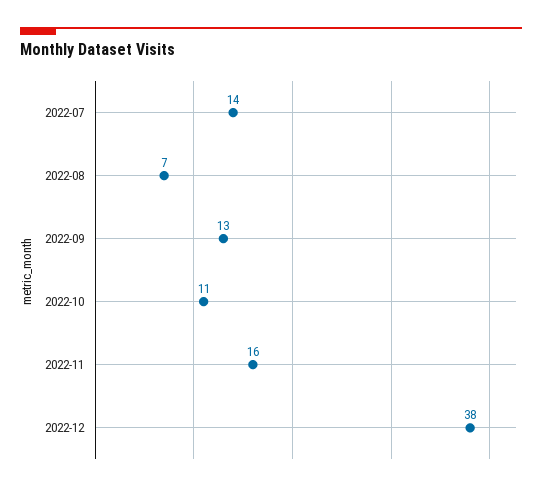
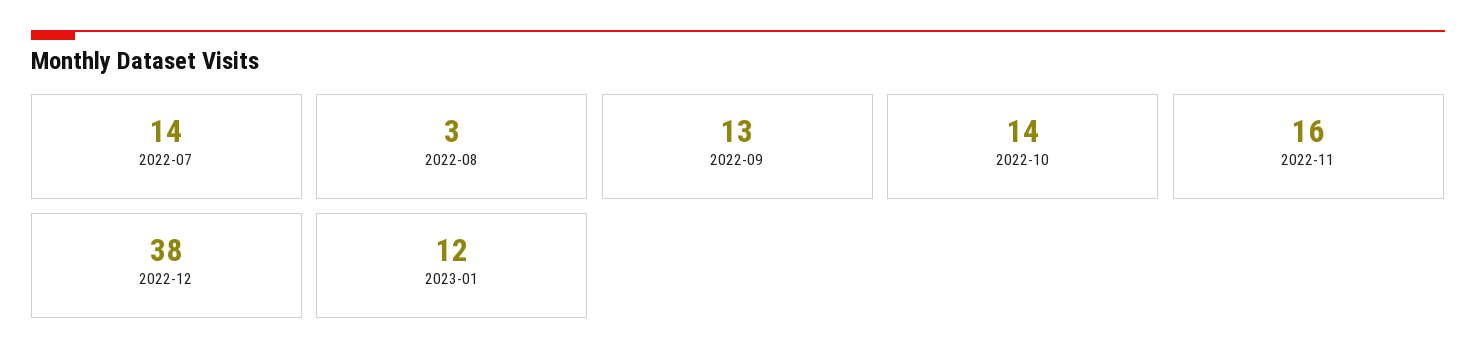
2022-08: 7 -> 3
2022-10: 11 -> 14
2023-01: none -> 12

